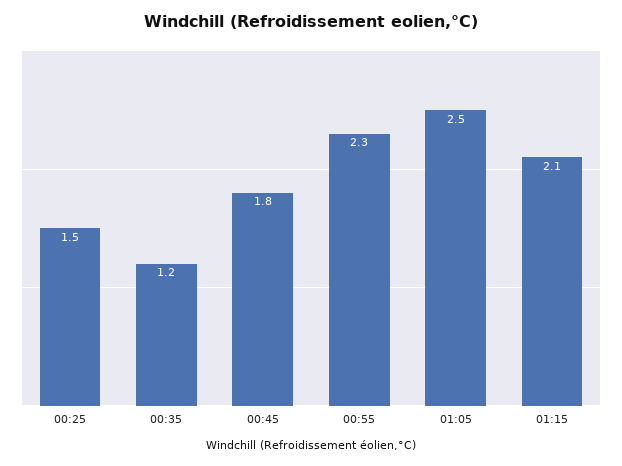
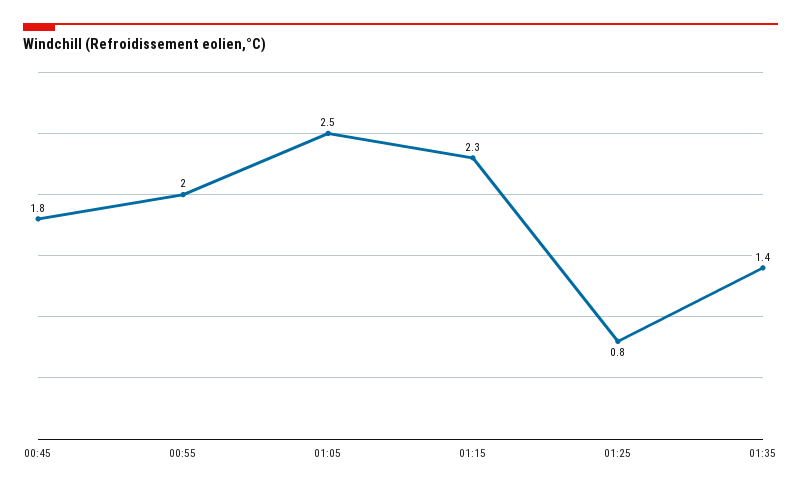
00:25: 1.5 -> none
00:35: 1.2 -> none
00:55: 2.3 -> 2
01:15: 2.1 -> 2.3
01:25: none -> 0.8
01:35: none -> 1.4

